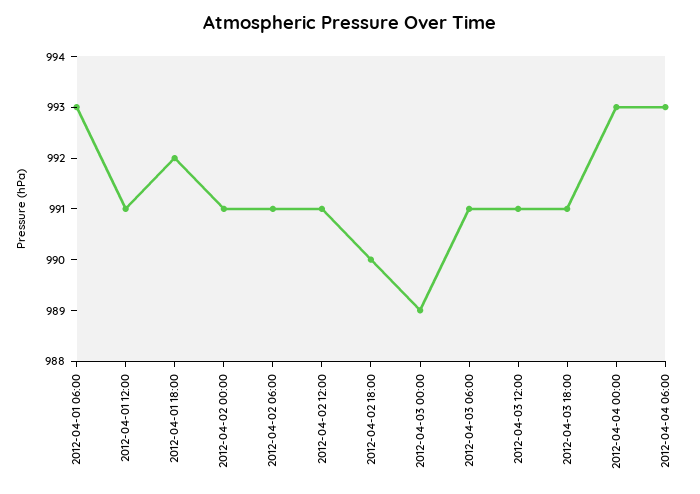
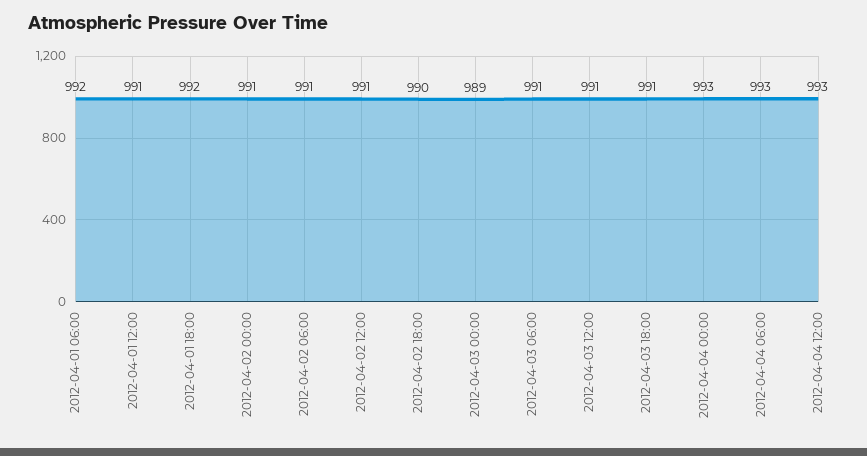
2012-04-01 06:00: 993 -> 992
2012-04-04 12:00: none -> 993

